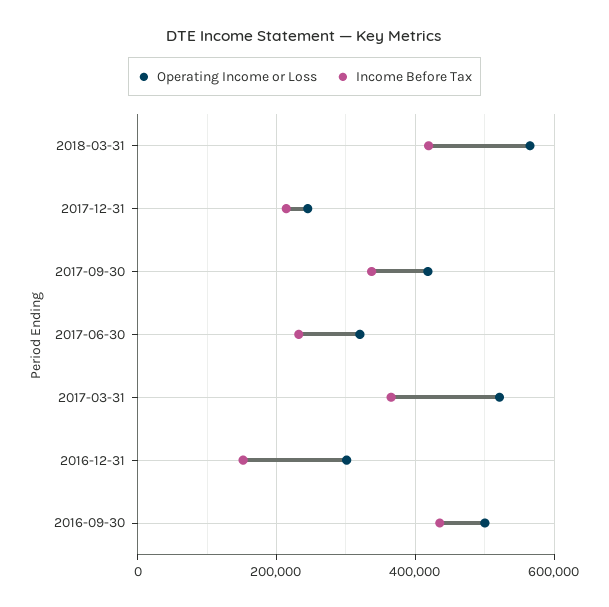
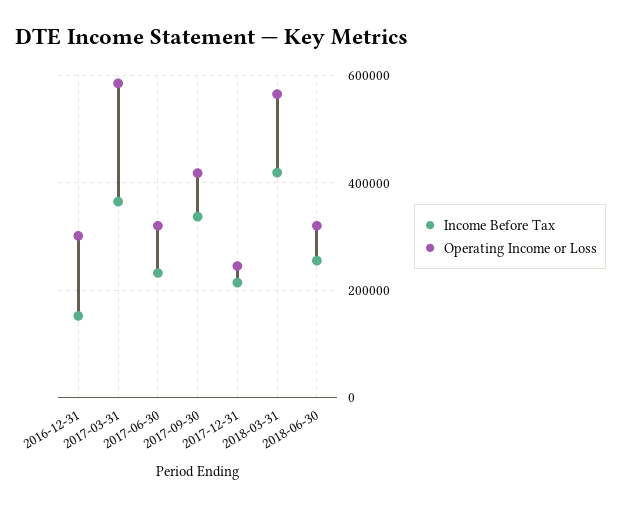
Operating Income or Loss, 2017-03-31: 520000 -> 580000
Operating Income or Loss, 2016-09-30: 500000 -> none
Income Before Tax, 2016-09-30: 440000 -> none
Income Before Tax, 2018-06-30: none -> 260000
Operating Income or Loss, 2018-06-30: none -> 320000

